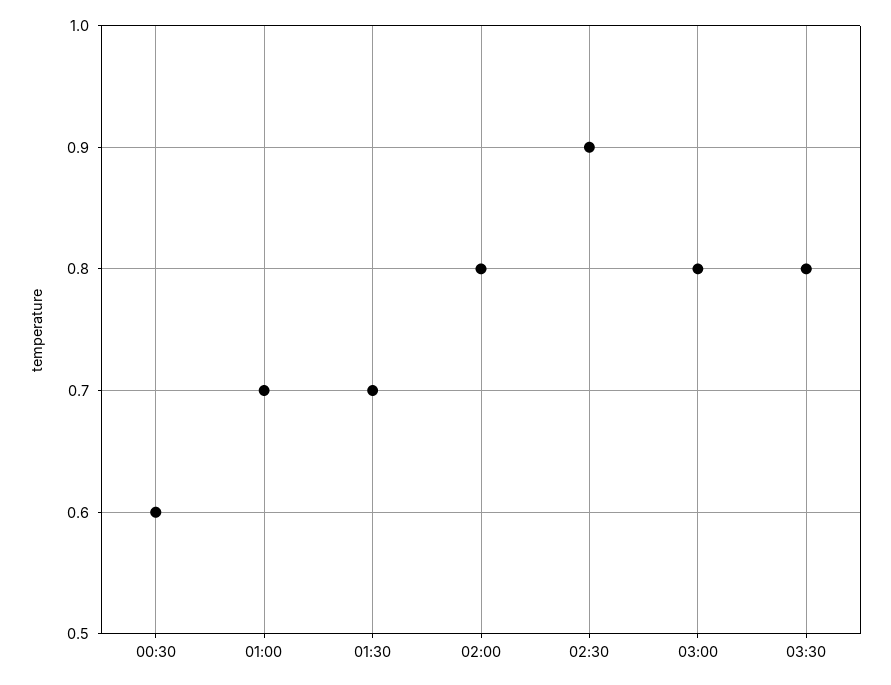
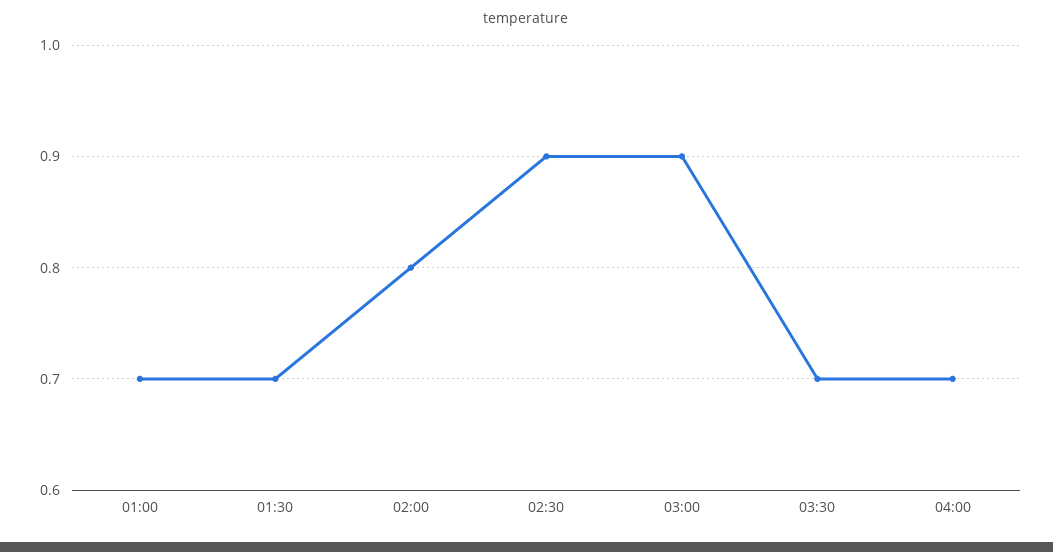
00:30: 0.6 -> none
03:00: 0.8 -> 0.9
03:30: 0.8 -> 0.7
04:00: none -> 0.7

